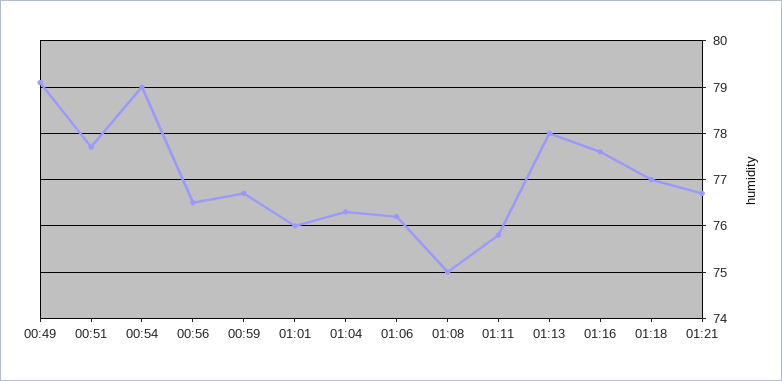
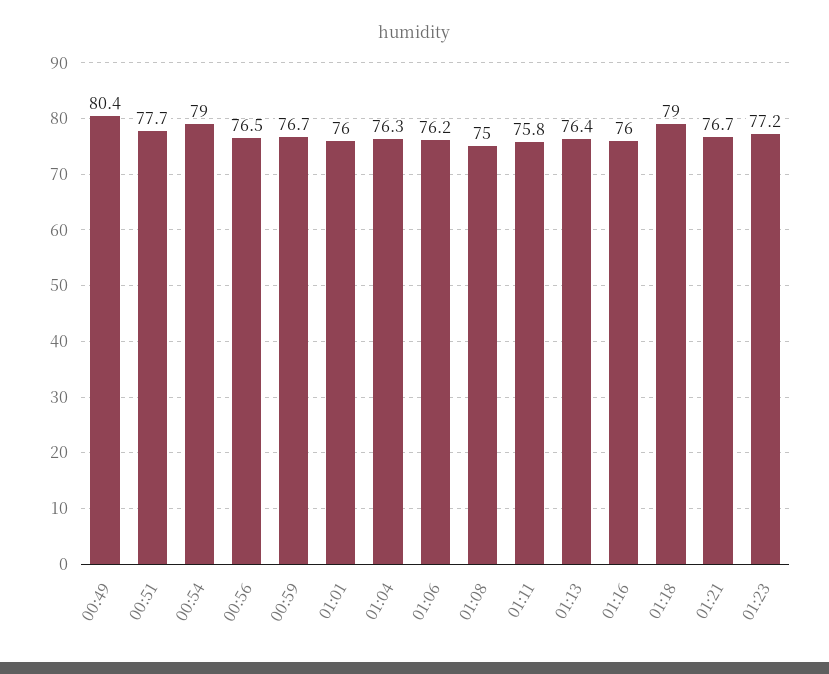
00:49: 79 -> 80.4
01:13: 78 -> 76.4
01:16: 77.5 -> 76
01:18: 77 -> 79
01:23: none -> 77.2

